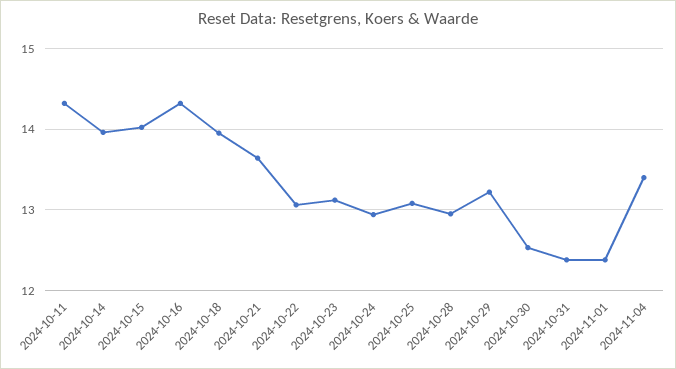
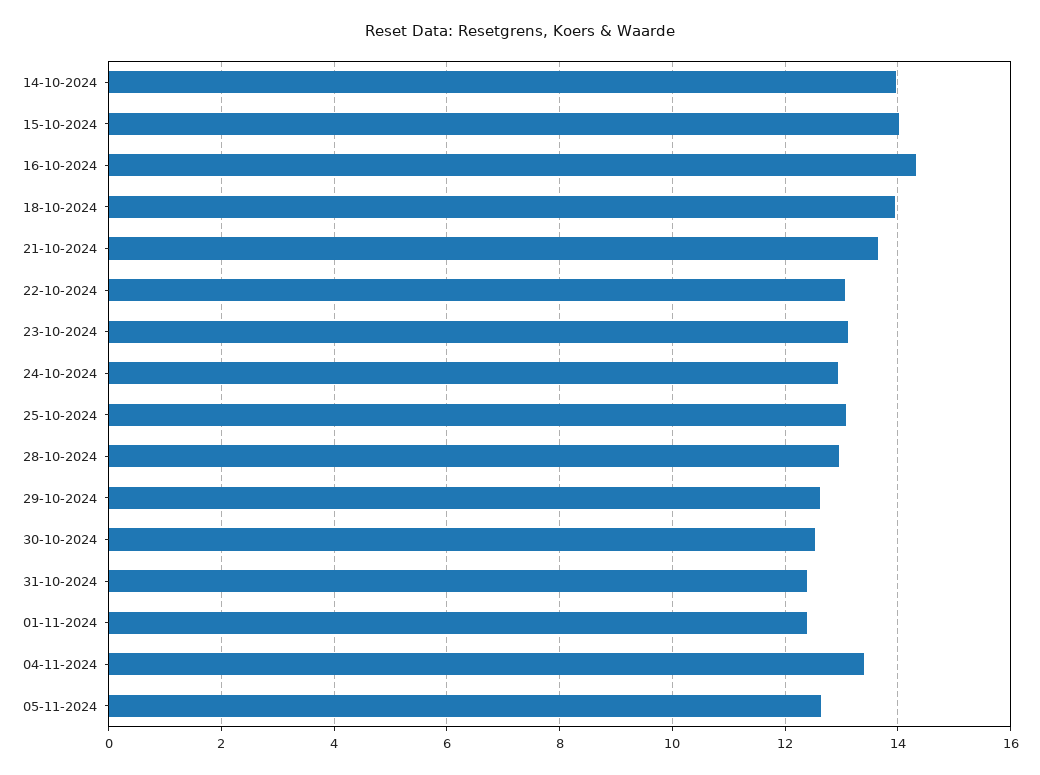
2024-10-11: 14.3 -> none
2024-10-29: 13.2 -> 12.6
05-11-2024: none -> 12.6

